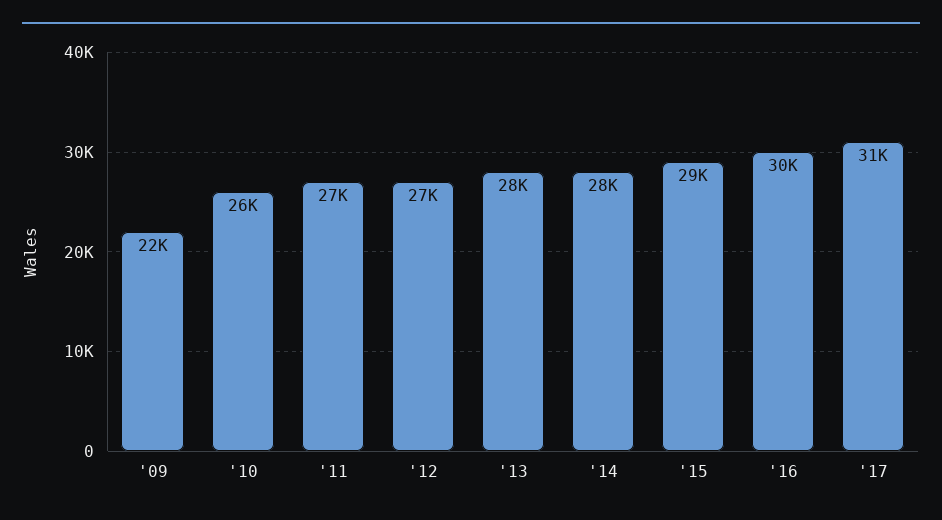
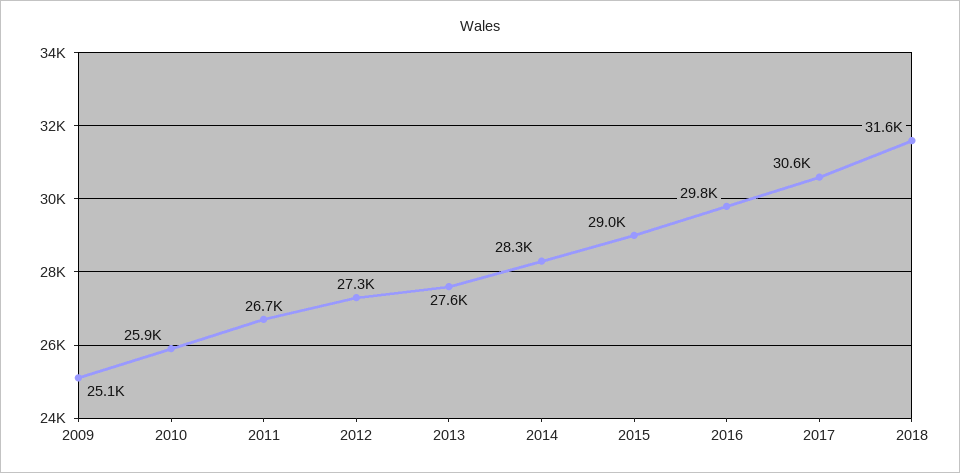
'09: 22000 -> 25100
2018: none -> 31600

